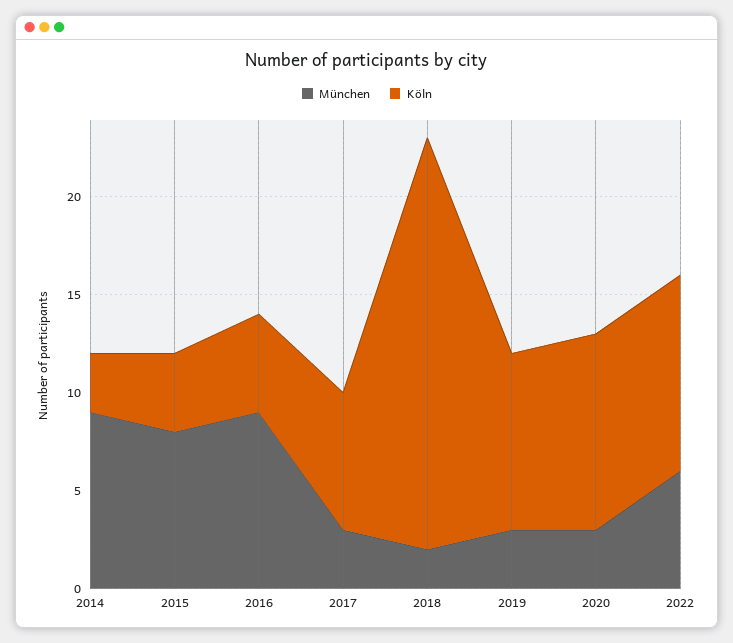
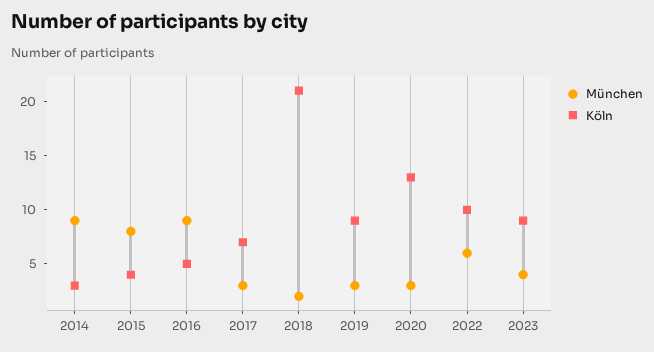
Köln, 2020: 10 -> 13
München, 2023: none -> 4
Köln, 2023: none -> 9

